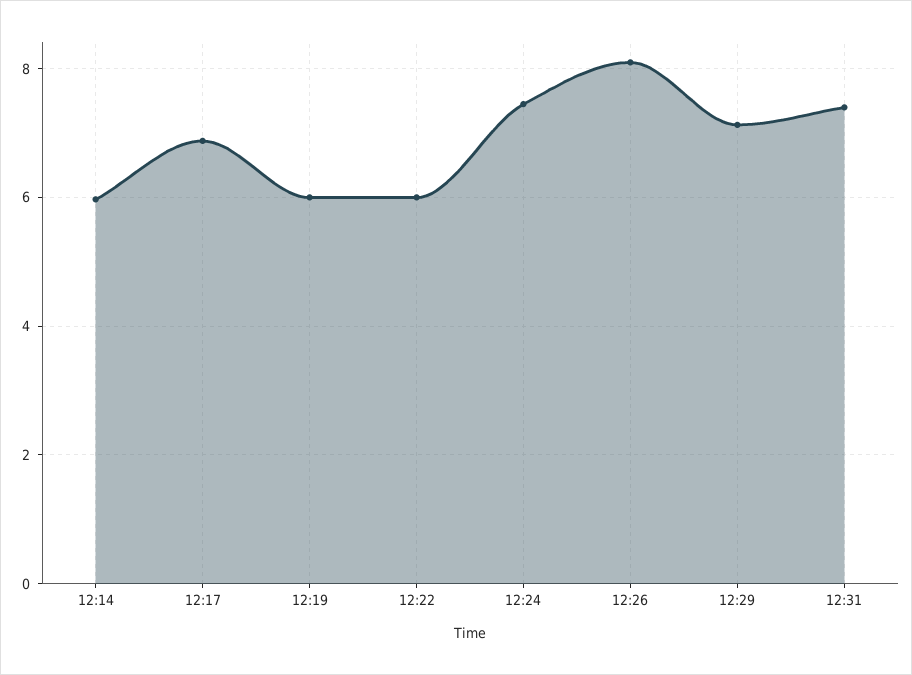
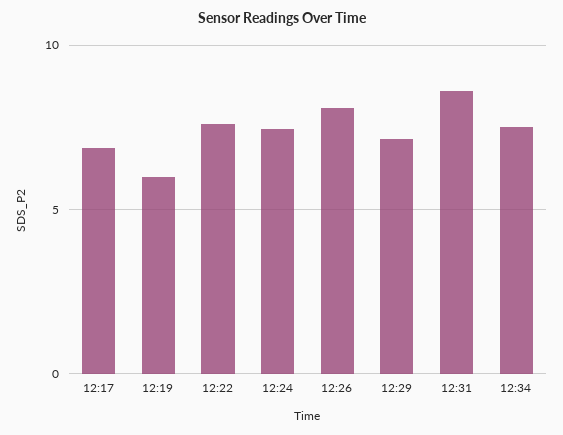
12:14: 6 -> none
12:22: 6 -> 7.5
12:31: 7.4 -> 8.5
12:34: none -> 7.5

